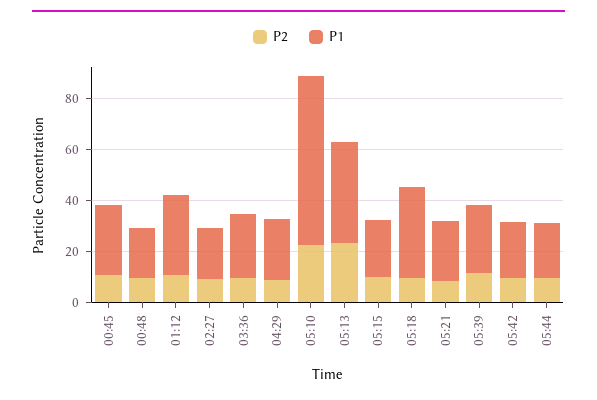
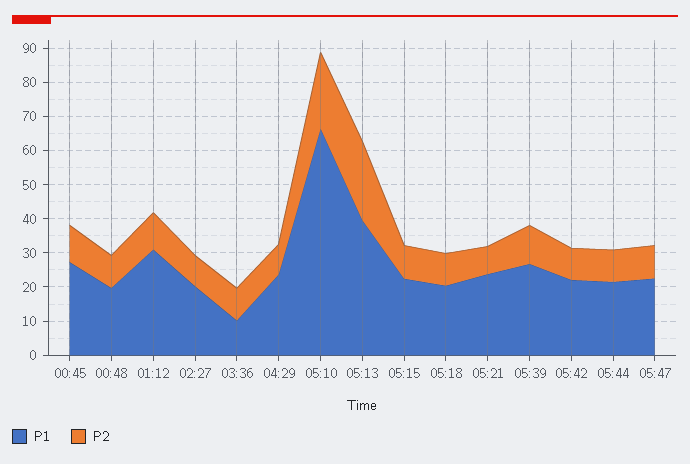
P1, 03:36: 25 -> 10
P1, 05:18: 35 -> 20
P1, 05:47: none -> 22.5
P2, 05:47: none -> 10

